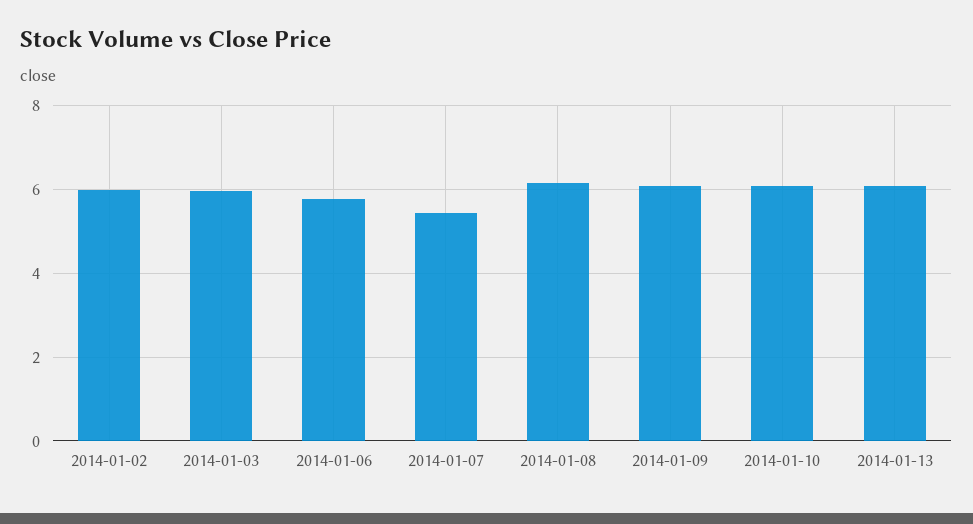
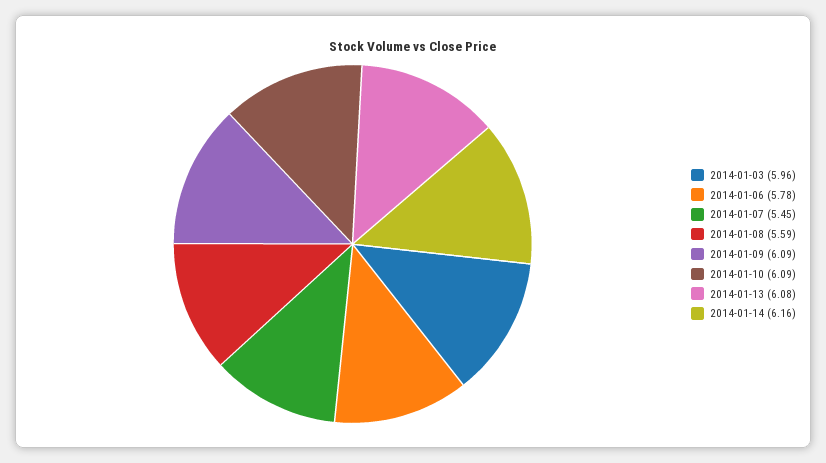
2014-01-02: 6 -> none
2014-01-08: 6.2 -> 5.59
2014-01-14: none -> 6.16

